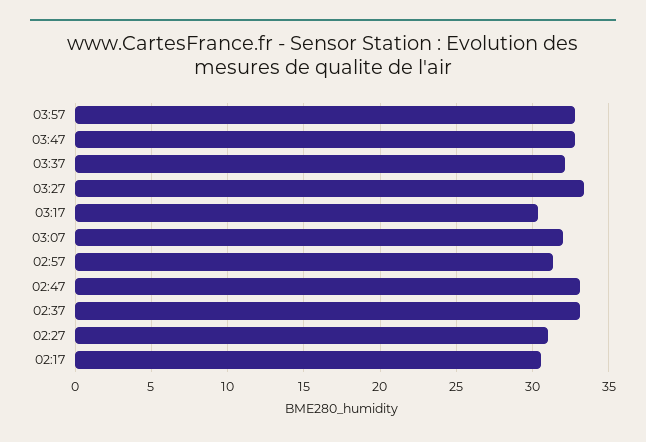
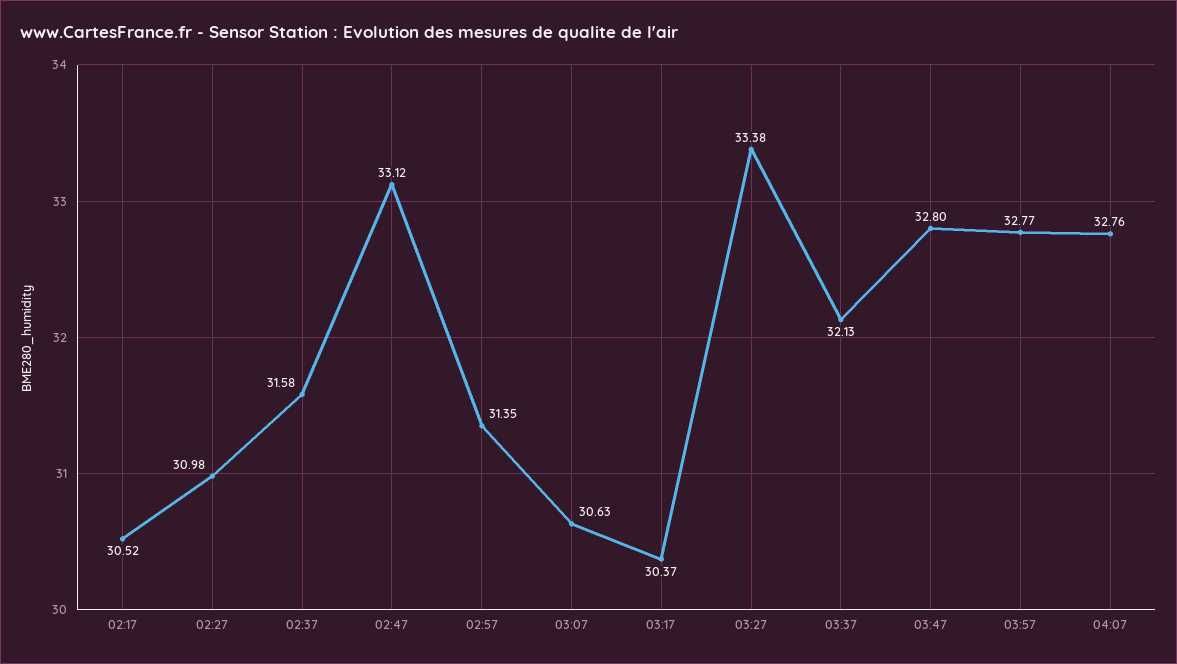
03:07: 32 -> 30.63
02:37: 33 -> 31.58
04:07: none -> 32.76

